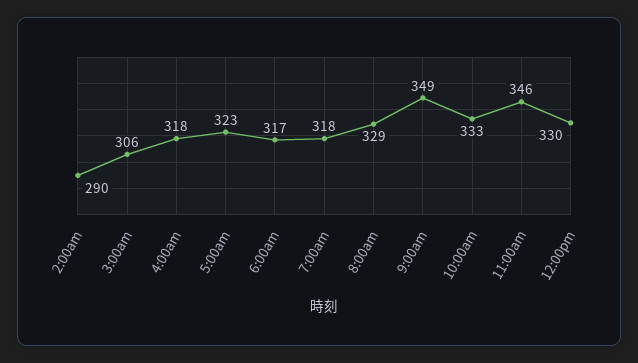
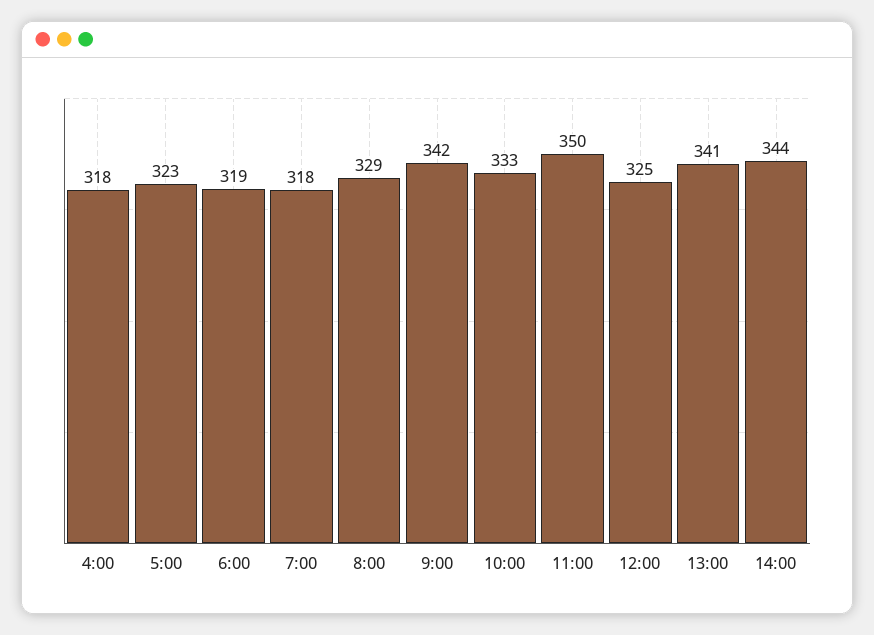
2:00am: 290 -> none
3:00am: 306 -> none
6:00am: 317 -> 319
9:00am: 349 -> 342
11:00am: 346 -> 350
12:00pm: 330 -> 325
13:00: none -> 341
14:00: none -> 344

